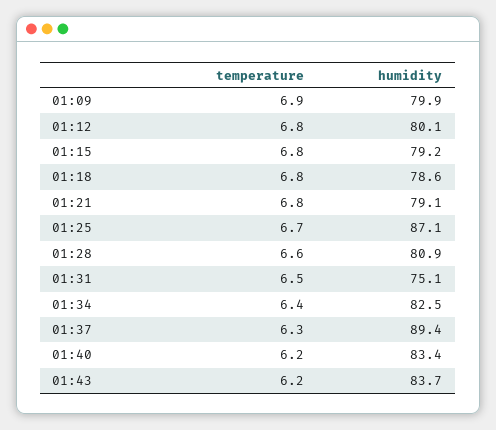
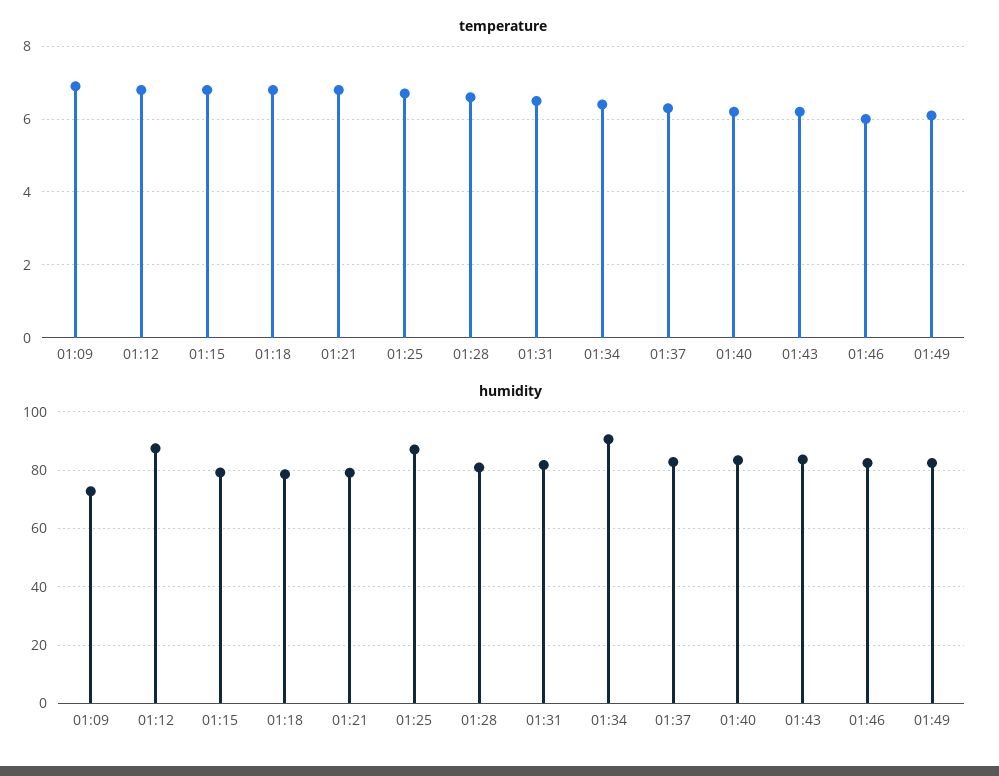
humidity, 01:09: 79.9 -> 72.5
humidity, 01:12: 80.1 -> 87.5
humidity, 01:31: 75.1 -> 82.5
humidity, 01:34: 82.5 -> 90
humidity, 01:37: 89.4 -> 82.5
temperature, 01:46: none -> 6
temperature, 01:49: none -> 6
humidity, 01:46: none -> 82.5
humidity, 01:49: none -> 82.5

